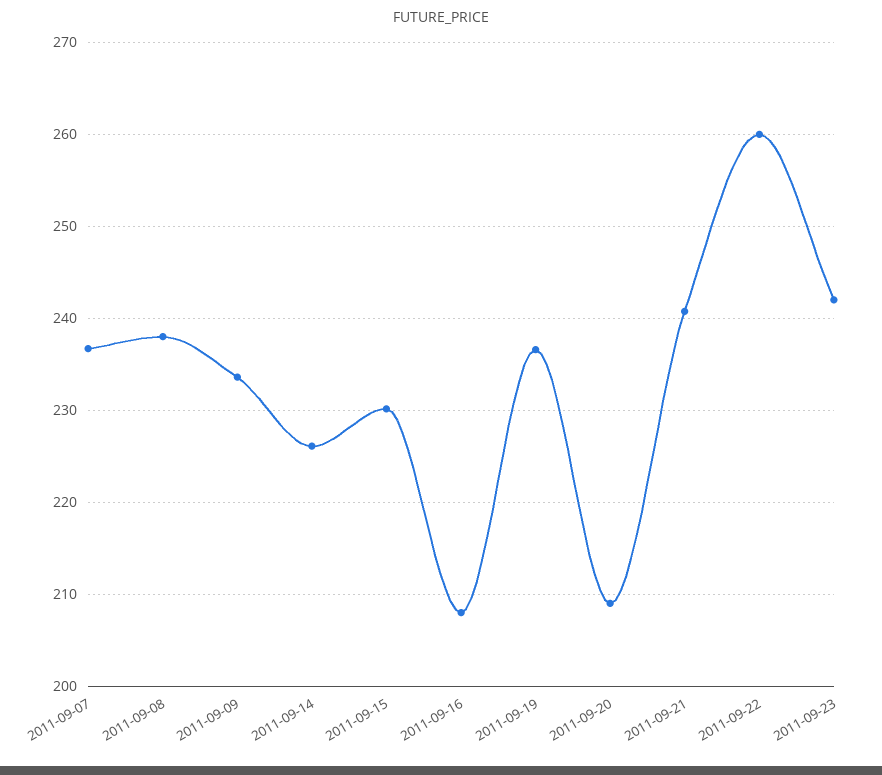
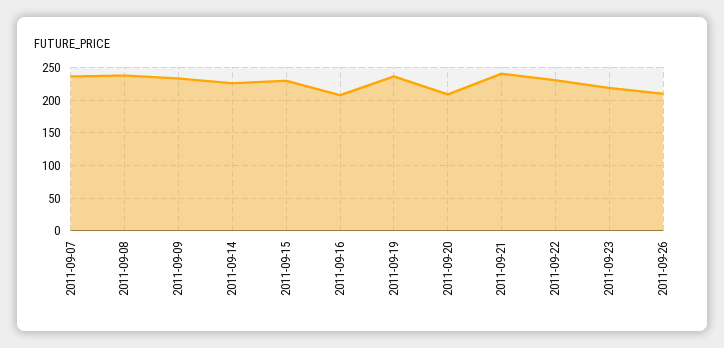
2011-09-22: 260 -> 230
2011-09-23: 242 -> 220
2011-09-26: none -> 210

